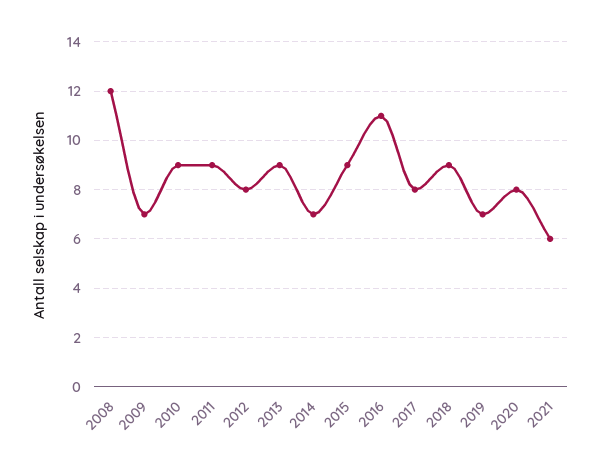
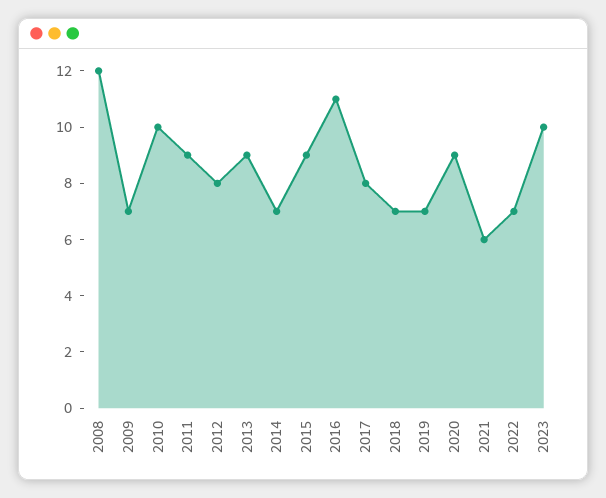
2010: 9 -> 10
2018: 9 -> 7
2020: 8 -> 9
2022: none -> 7
2023: none -> 10

